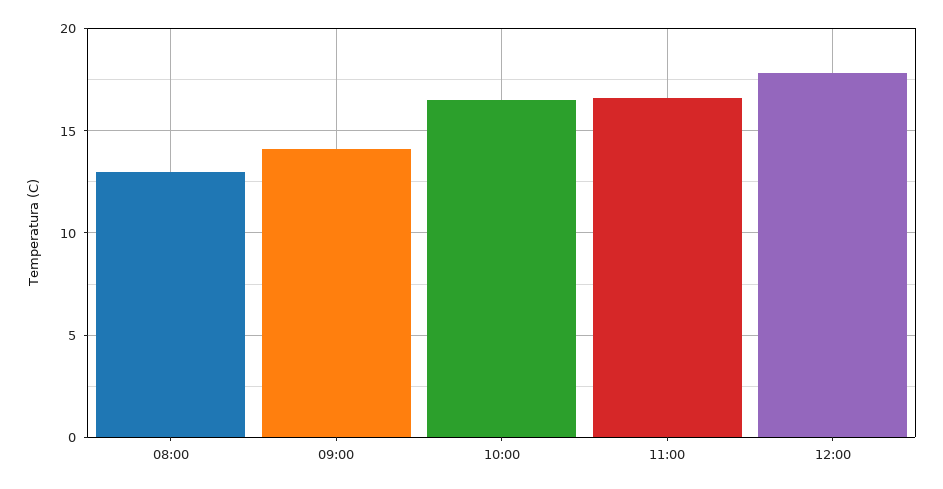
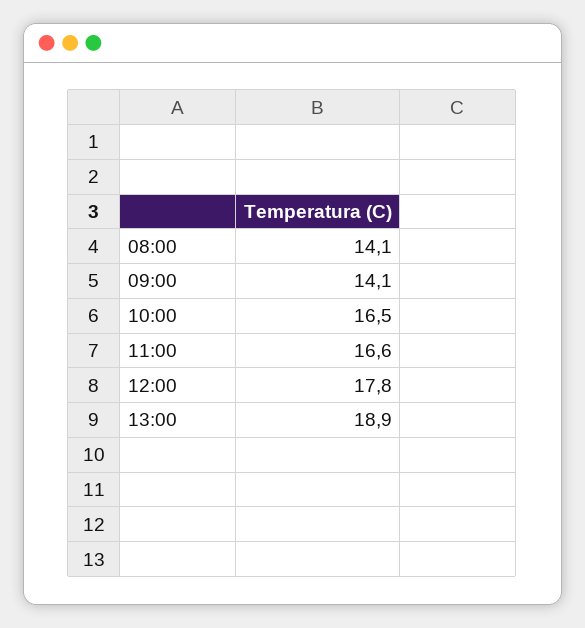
08:00: 13 -> 14.1
13:00: none -> 18.9

